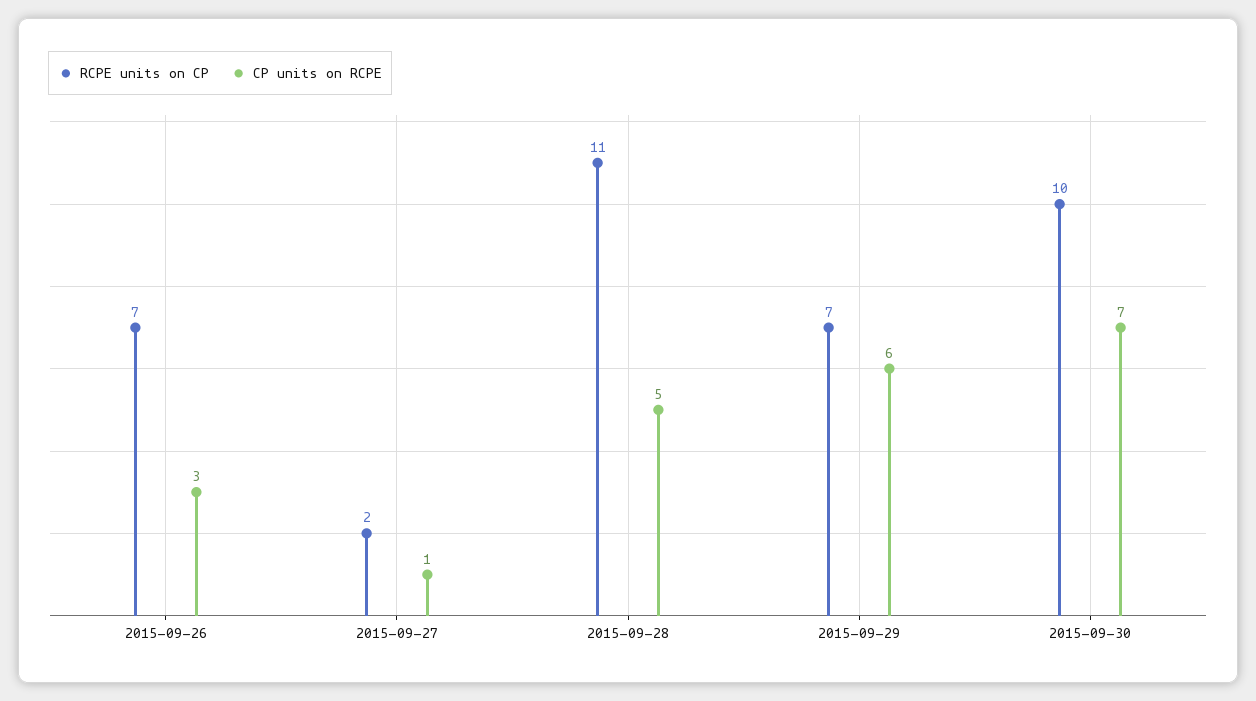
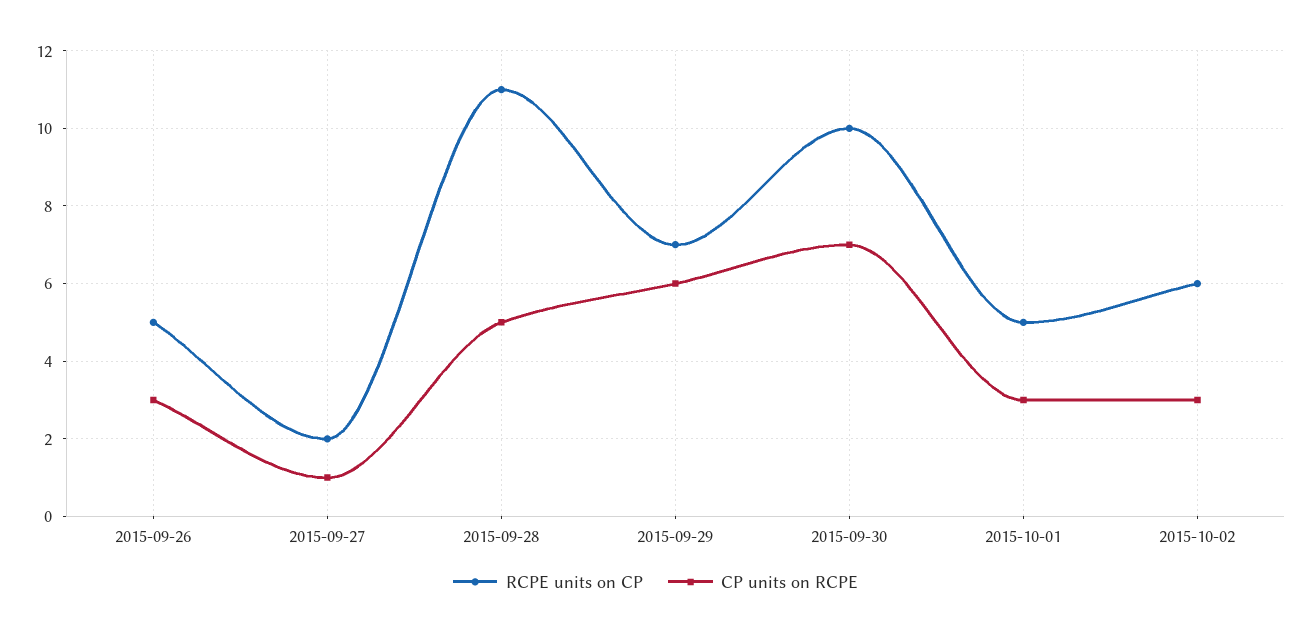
RCPE units on CP, 2015-09-26: 7 -> 5
RCPE units on CP, 2015-10-01: none -> 5
CP units on RCPE, 2015-10-01: none -> 3
RCPE units on CP, 2015-10-02: none -> 6
CP units on RCPE, 2015-10-02: none -> 3

